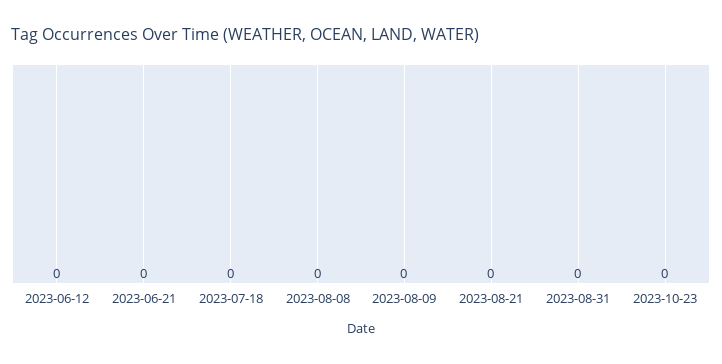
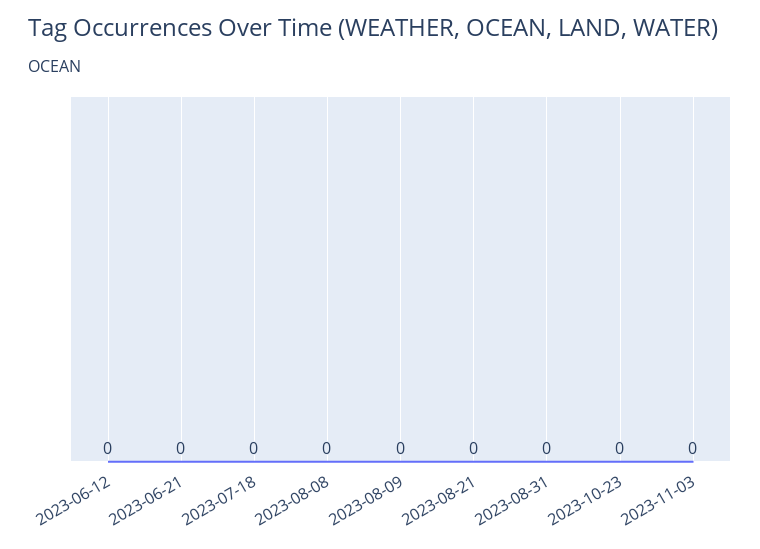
2023-11-03: none -> 0

